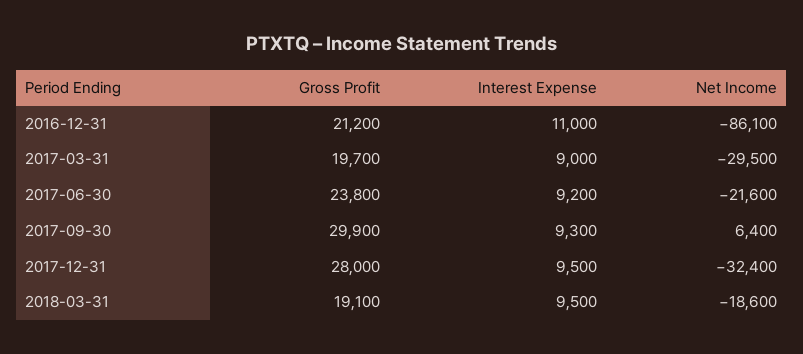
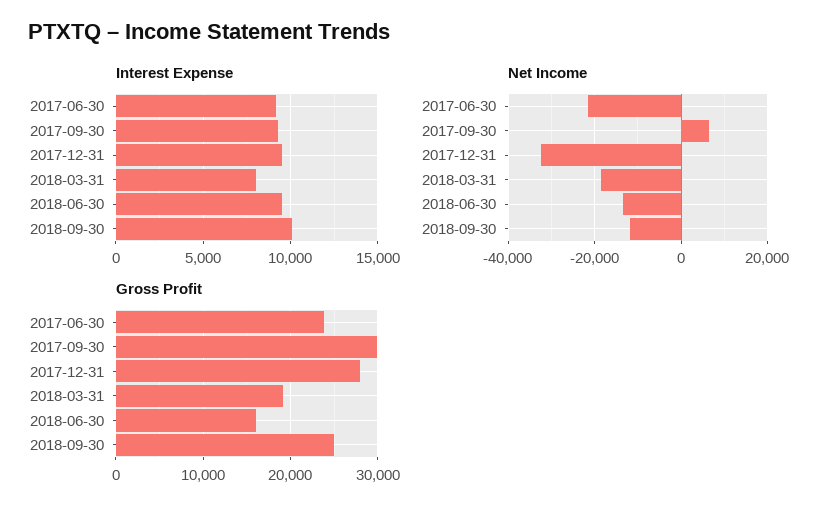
Gross Profit, 2016-12-31: 21200 -> none
Interest Expense, 2016-12-31: 11000 -> none
Net Income, 2016-12-31: -86100 -> none
Gross Profit, 2017-03-31: 19700 -> none
Interest Expense, 2017-03-31: 9000 -> none
Net Income, 2017-03-31: -29500 -> none
Interest Expense, 2018-03-31: 9500 -> 8000
Interest Expense, 2018-06-30: none -> 9500
Interest Expense, 2018-09-30: none -> 10000
Net Income, 2018-06-30: none -> -14000
Net Income, 2018-09-30: none -> -12000
Gross Profit, 2018-06-30: none -> 16000
Gross Profit, 2018-09-30: none -> 25000

